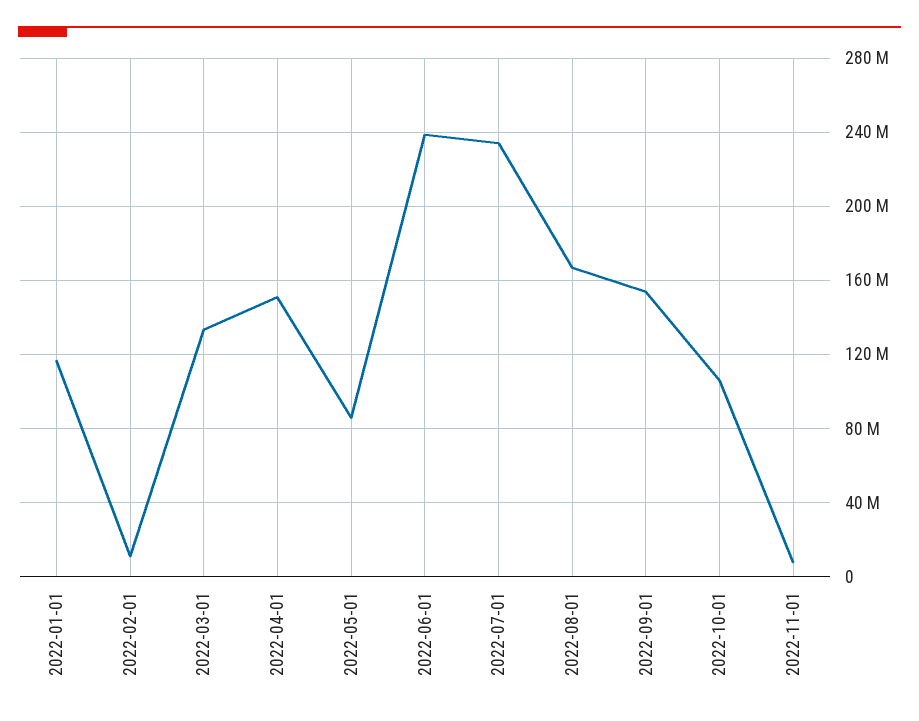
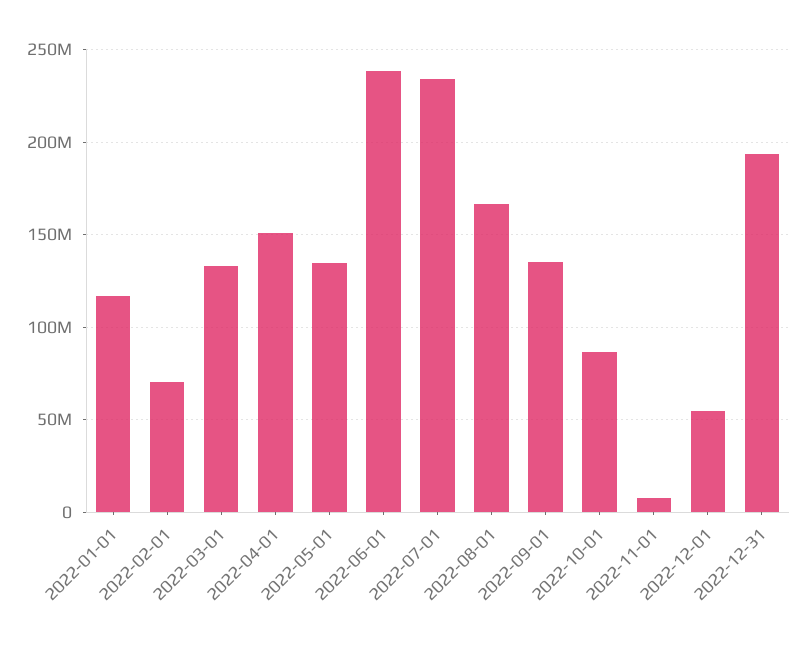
2022-02-01: 10000000 -> 70000000
2022-05-01: 85000000 -> 135000000
2022-09-01: 155000000 -> 135000000
2022-10-01: 105000000 -> 85000000
2022-12-01: none -> 55000000
2022-12-31: none -> 195000000

